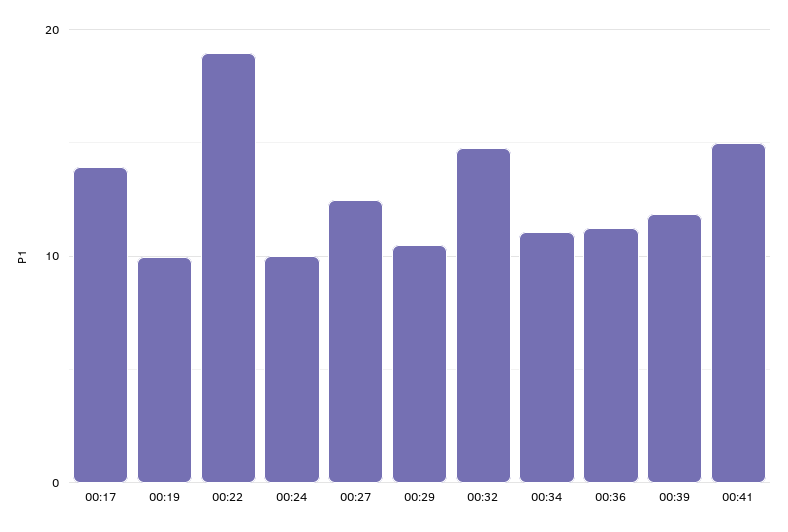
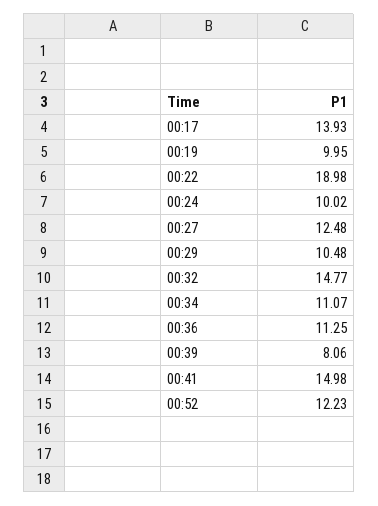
00:39: 12 -> 8.06
00:52: none -> 12.23

